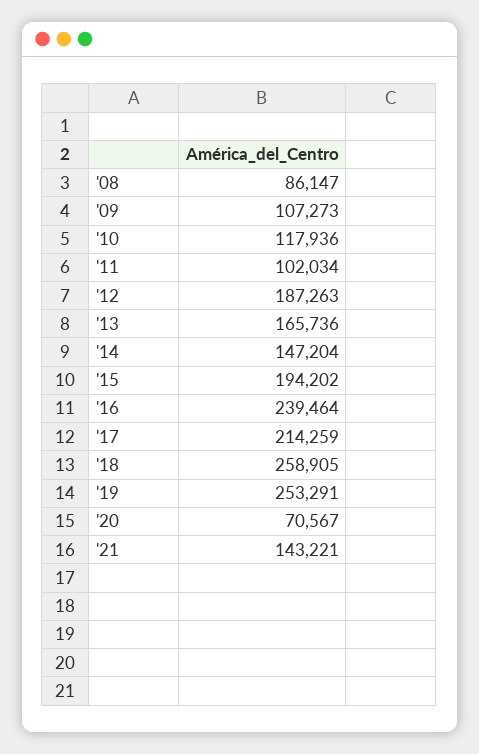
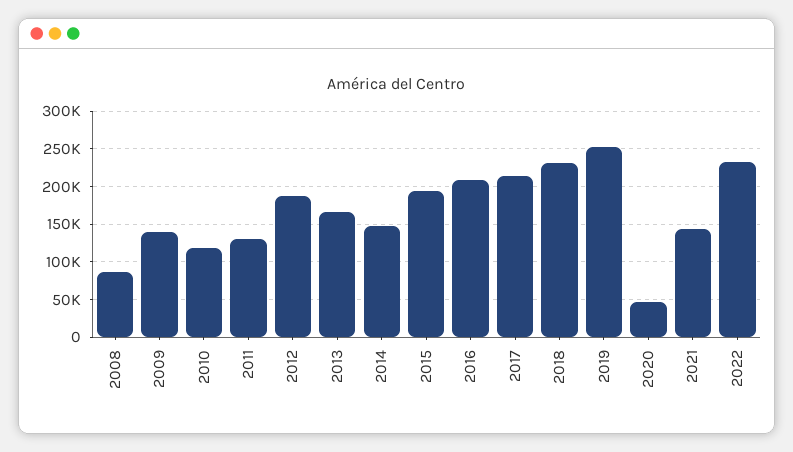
'09: 107273 -> 140000
'11: 102034 -> 130000
'16: 239464 -> 210000
'18: 258905 -> 230000
'20: 70567 -> 50000
2022: none -> 230000

